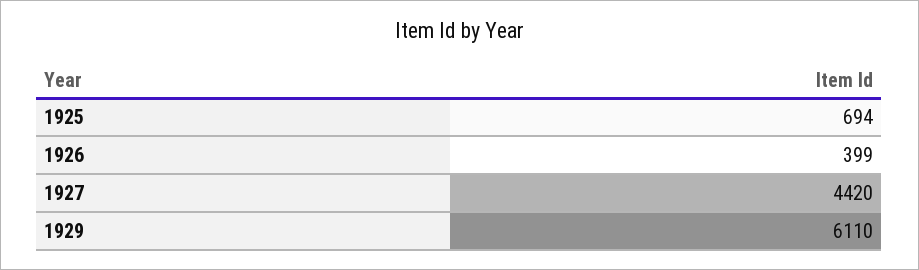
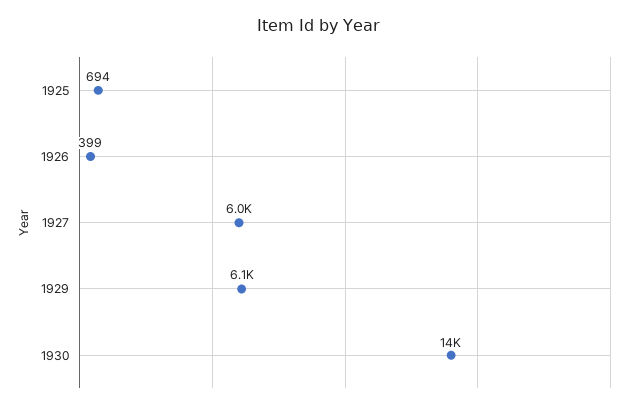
1927: 4420 -> 6000
1930: none -> 14000

